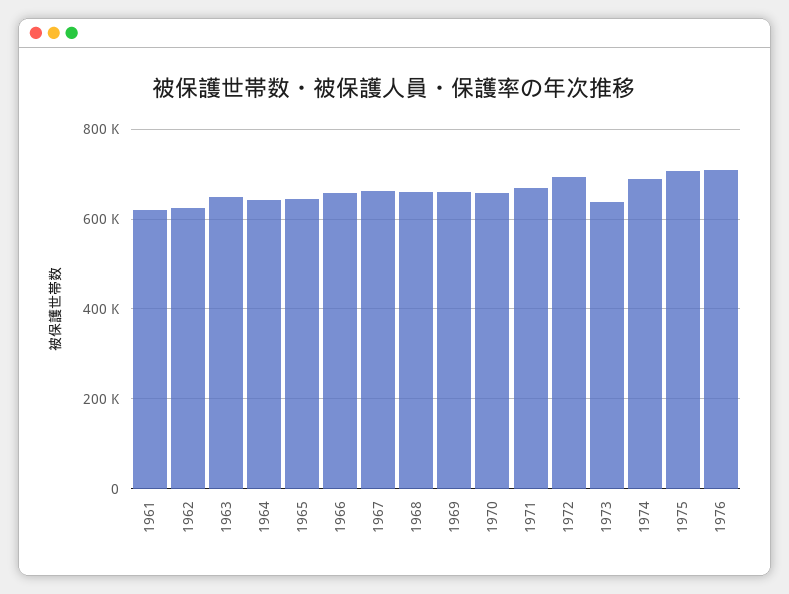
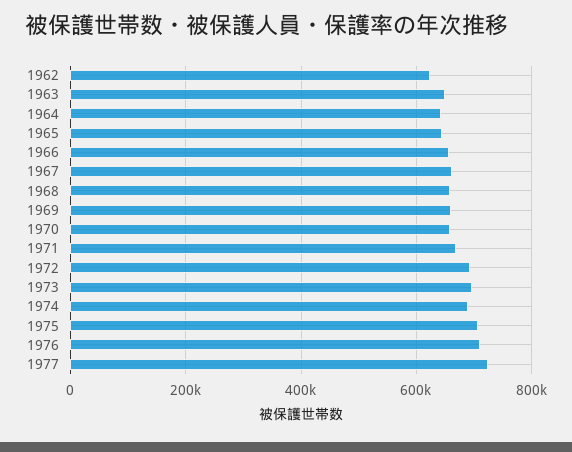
1961: 620000 -> none
1973: 640000 -> 700000
1977: none -> 720000

